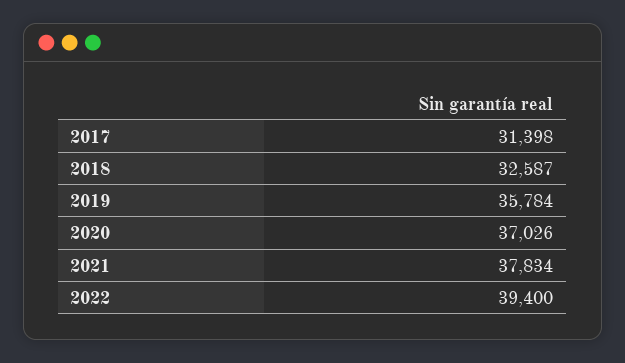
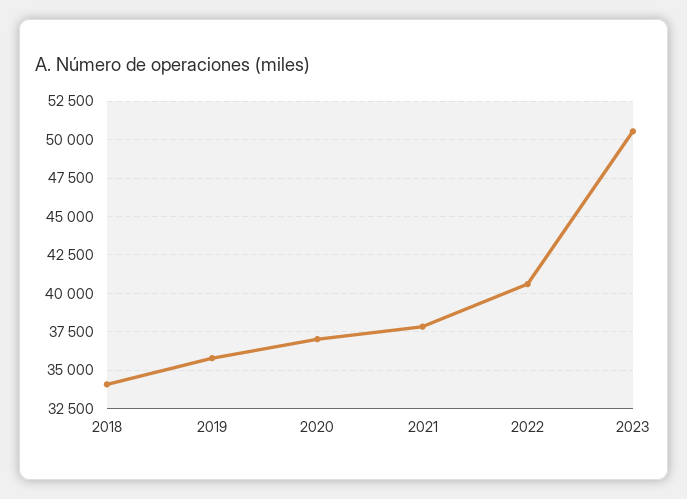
2017: 31398 -> none
2018: 32587 -> 34000
2022: 39400 -> 40500
2023: none -> 50500

